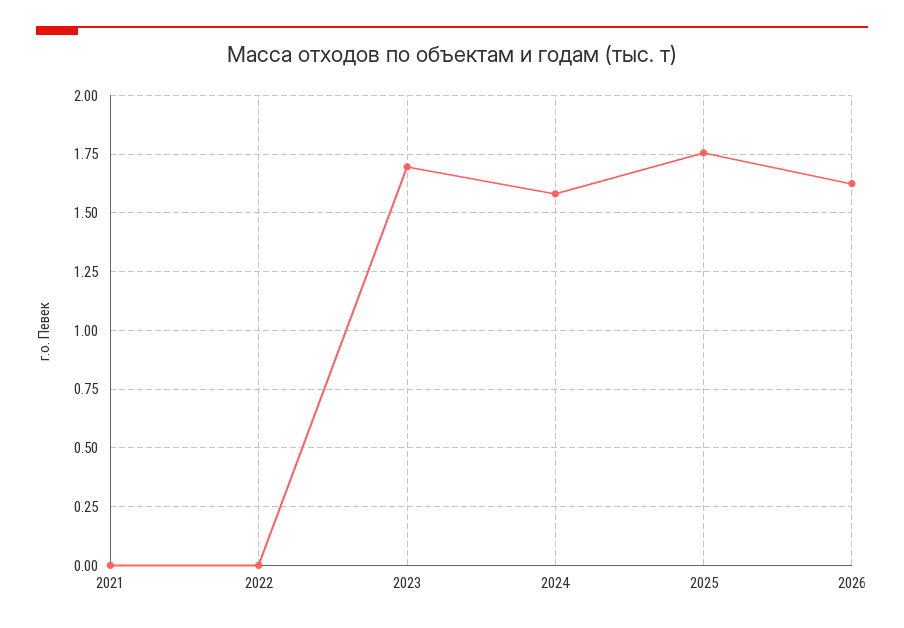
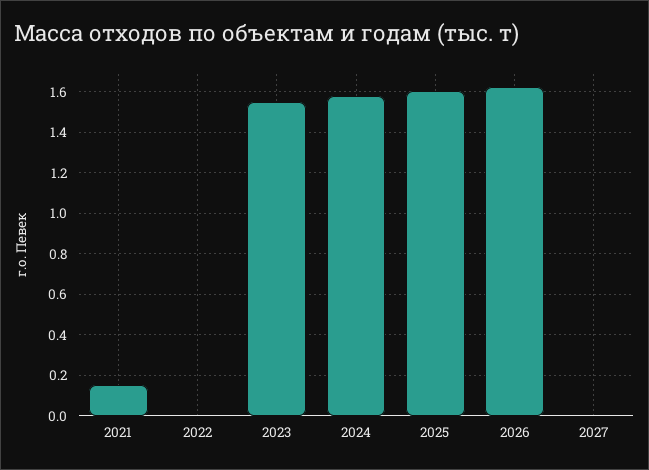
2021: 0 -> 0.15
2023: 1.7 -> 1.55
2025: 1.75 -> 1.6
2027: none -> 0

